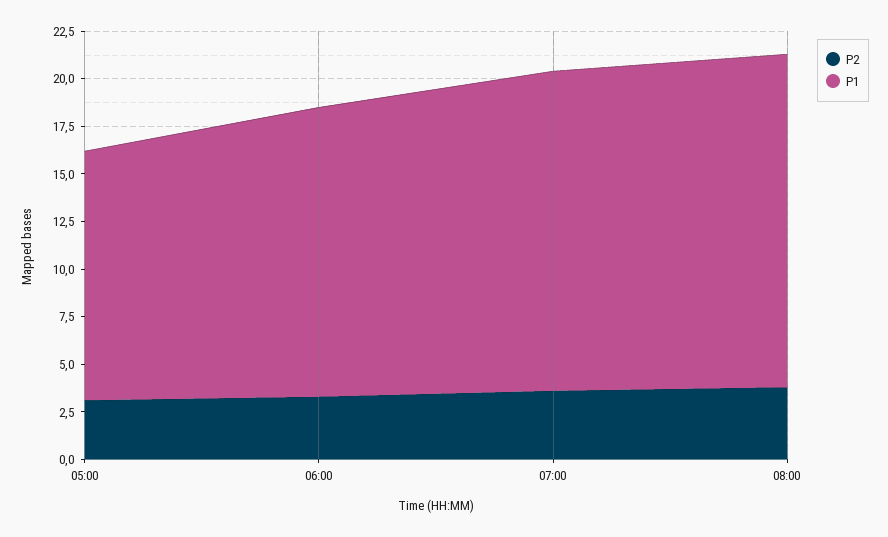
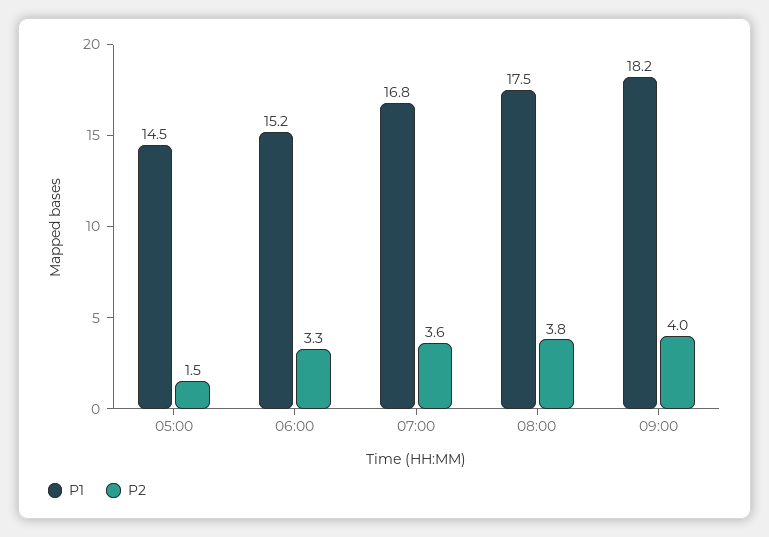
P2, 05:00: 3 -> 1.5
P1, 05:00: 13 -> 14.5
P1, 09:00: none -> 18.2
P2, 09:00: none -> 4

